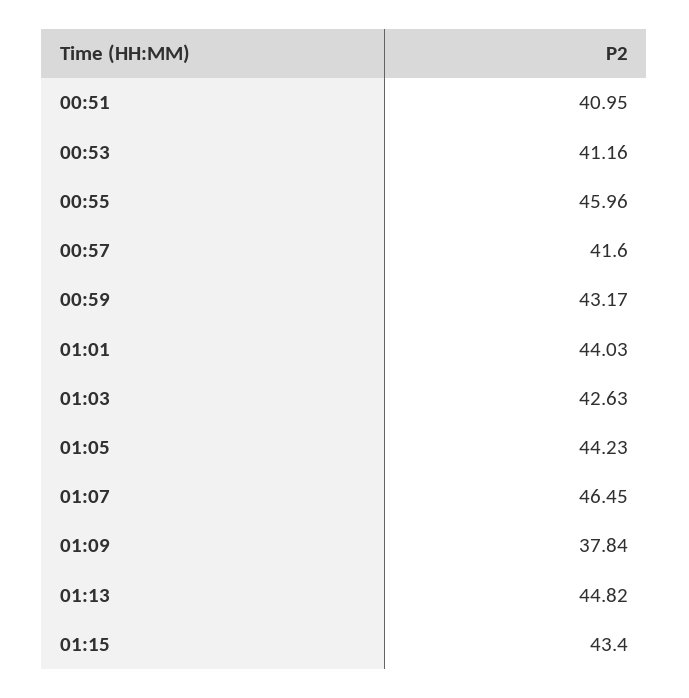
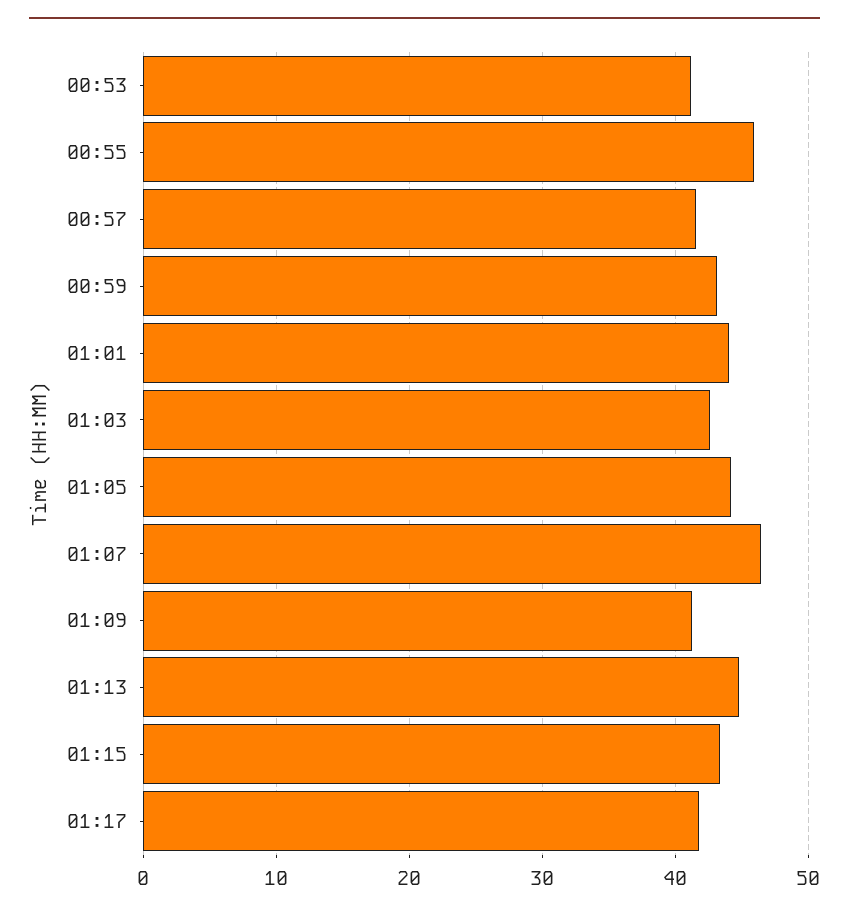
00:51: 40.95 -> none
01:09: 37.84 -> 41
01:17: none -> 42

